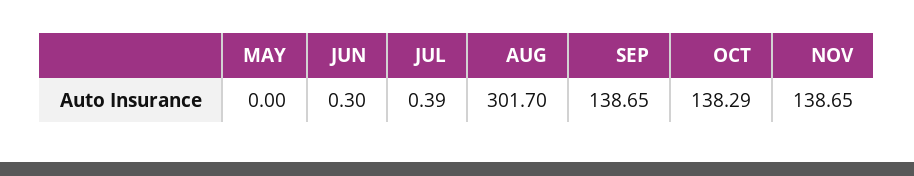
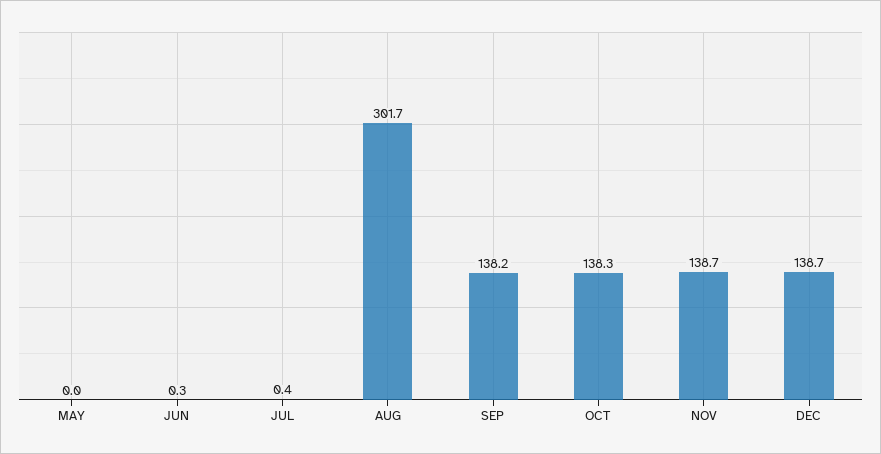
SEP: 138.65 -> 138.2
DEC: none -> 138.7

